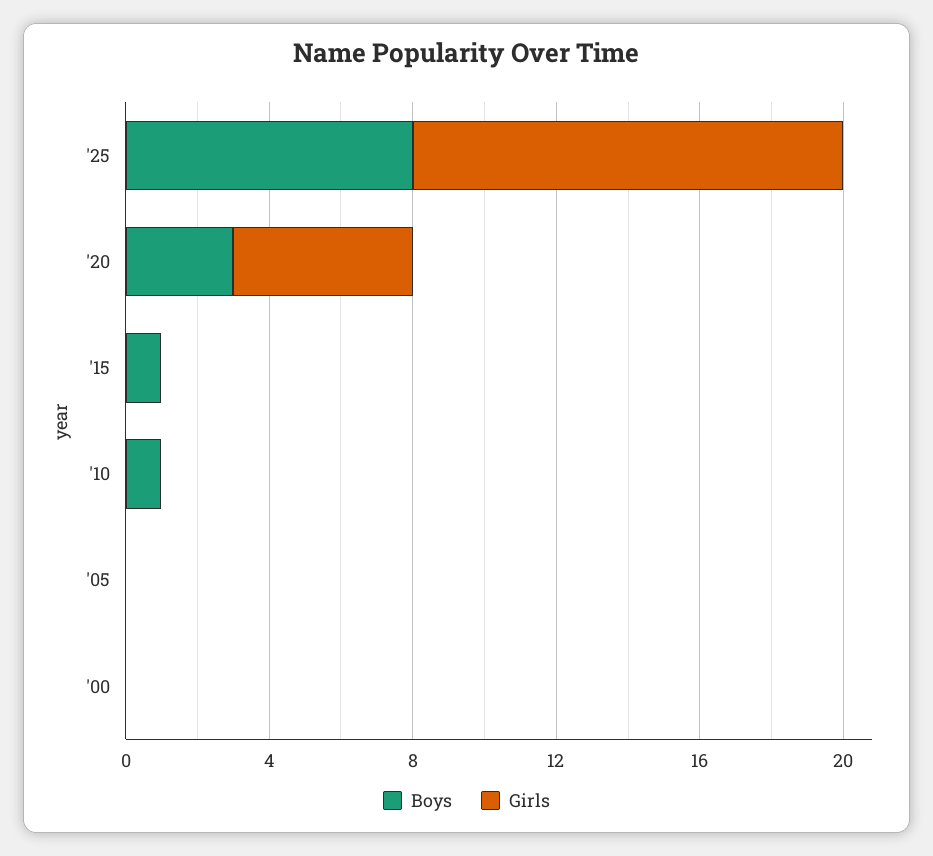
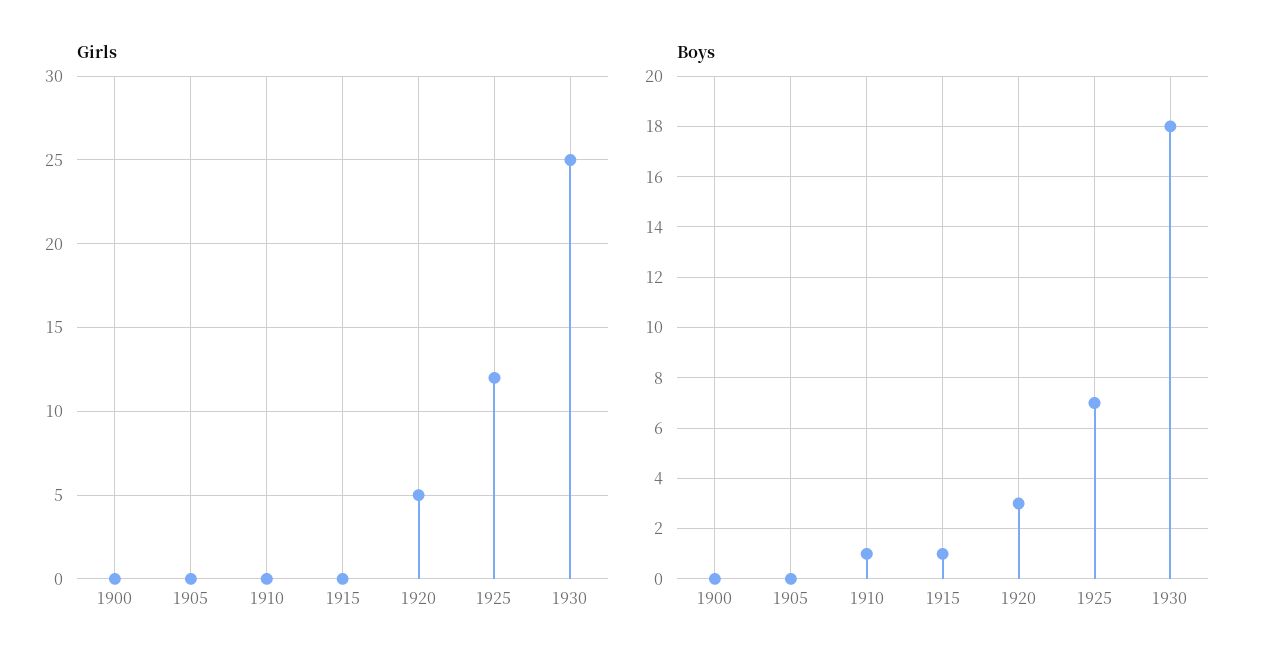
Boys, '25: 8 -> 7
Girls, 1930: none -> 25
Boys, 1930: none -> 18

